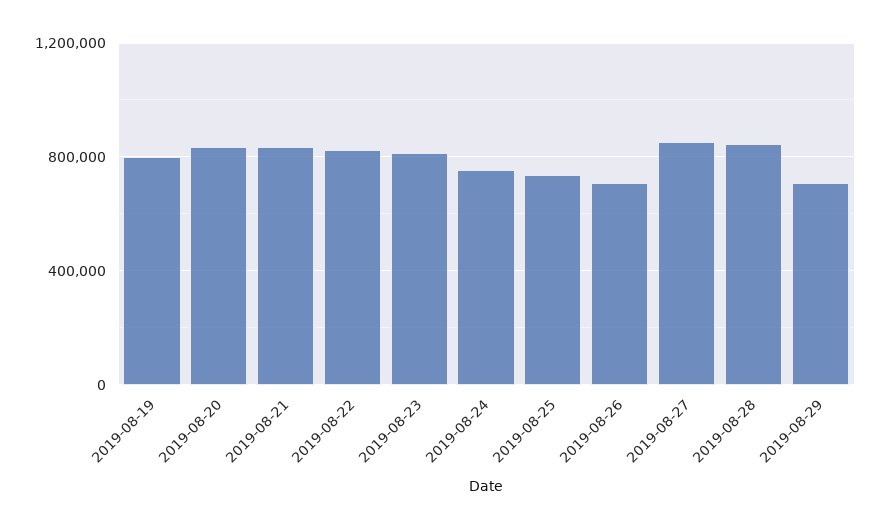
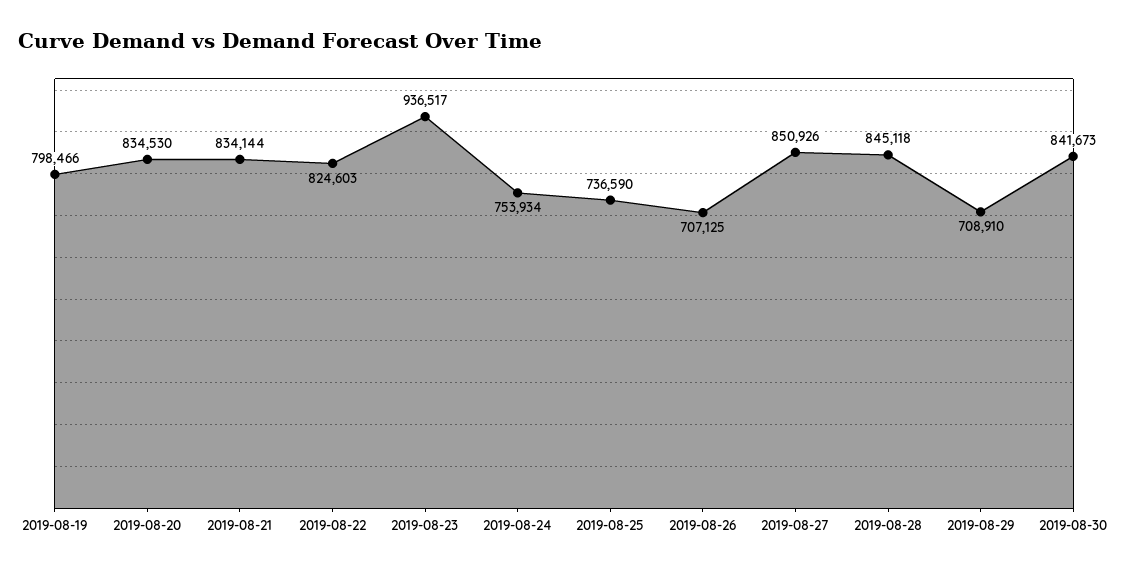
2019-08-23: 800000 -> 936517
2019-08-30: none -> 841673

